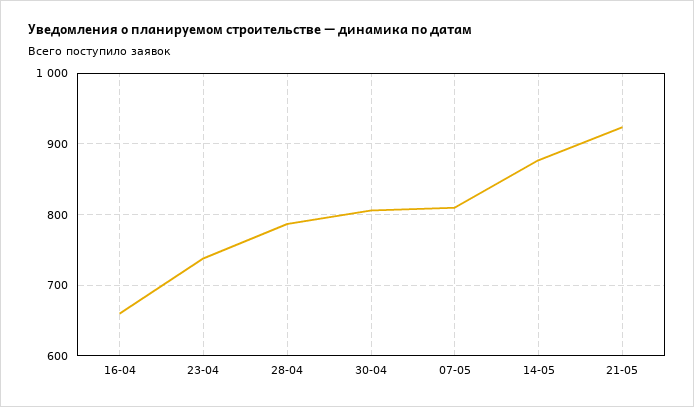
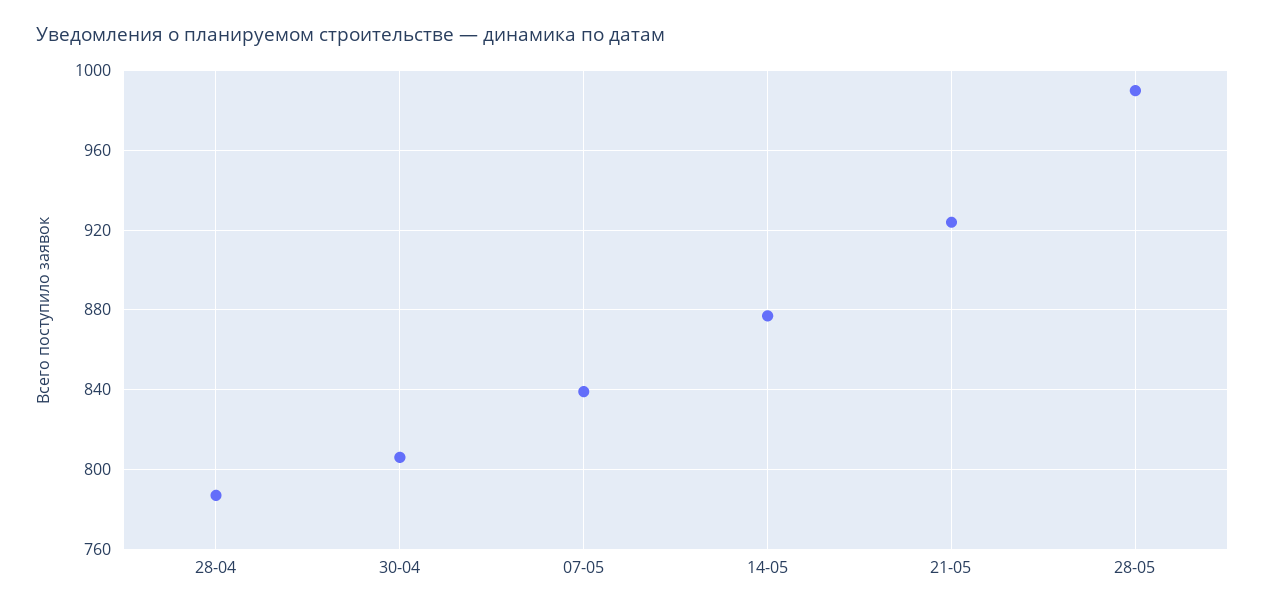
16-04: 660 -> none
23-04: 740 -> none
07-05: 810 -> 840
28-05: none -> 990

